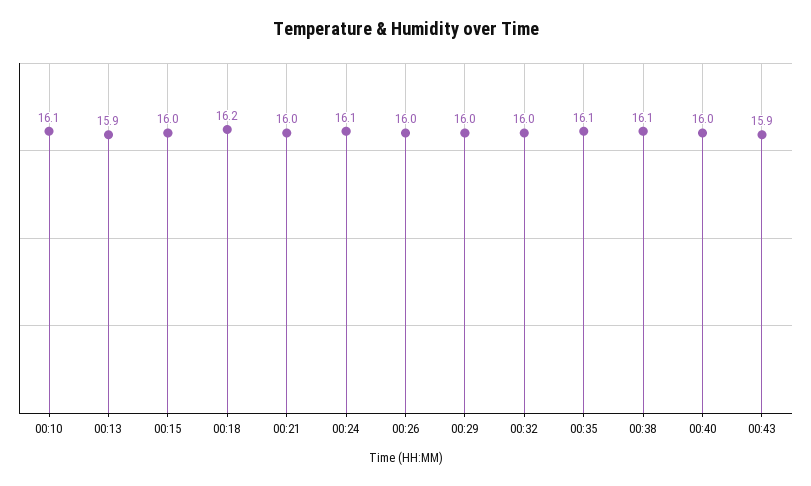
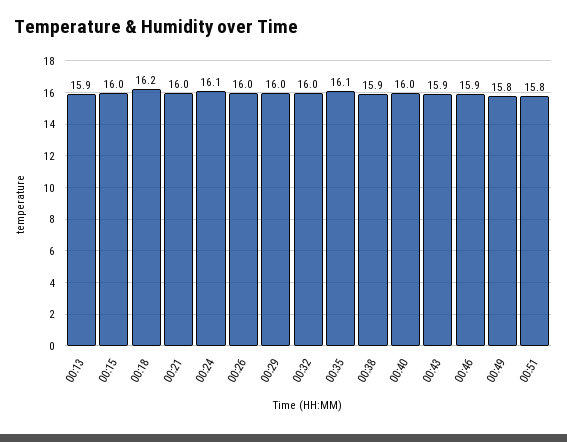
00:10: 16.1 -> none
00:38: 16.1 -> 15.9
00:46: none -> 15.9
00:49: none -> 15.8
00:51: none -> 15.8

